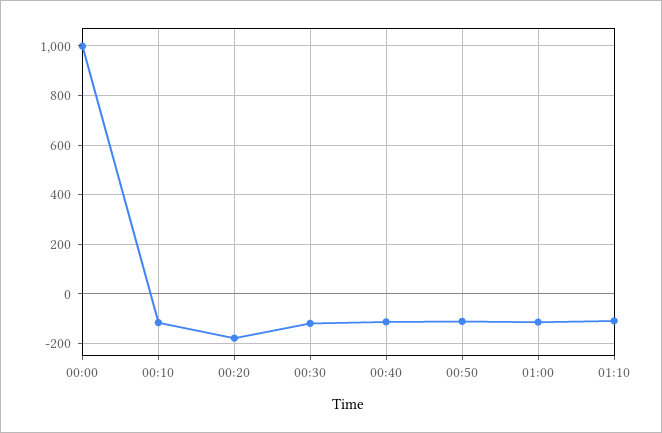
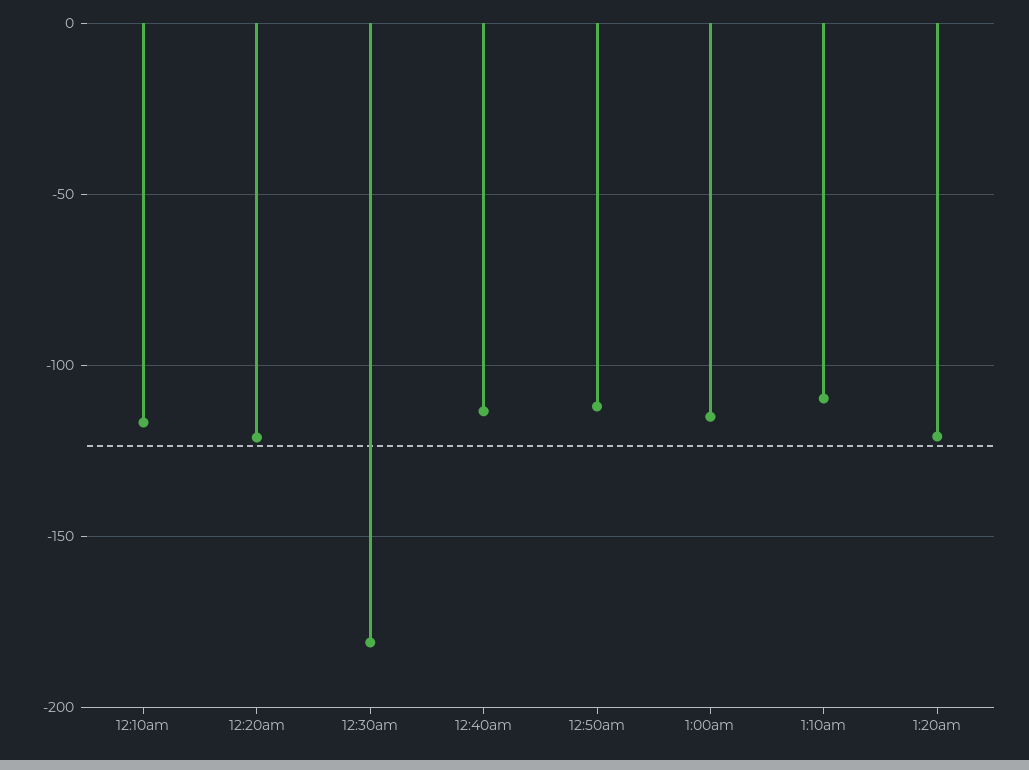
00:00: 1000 -> none
00:20: -175 -> -120
00:30: -125 -> -180
1:20am: none -> -120

